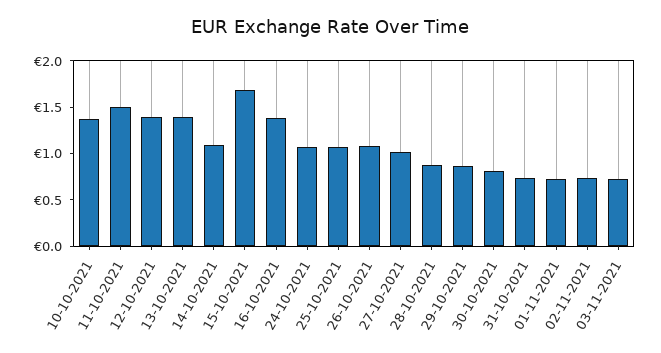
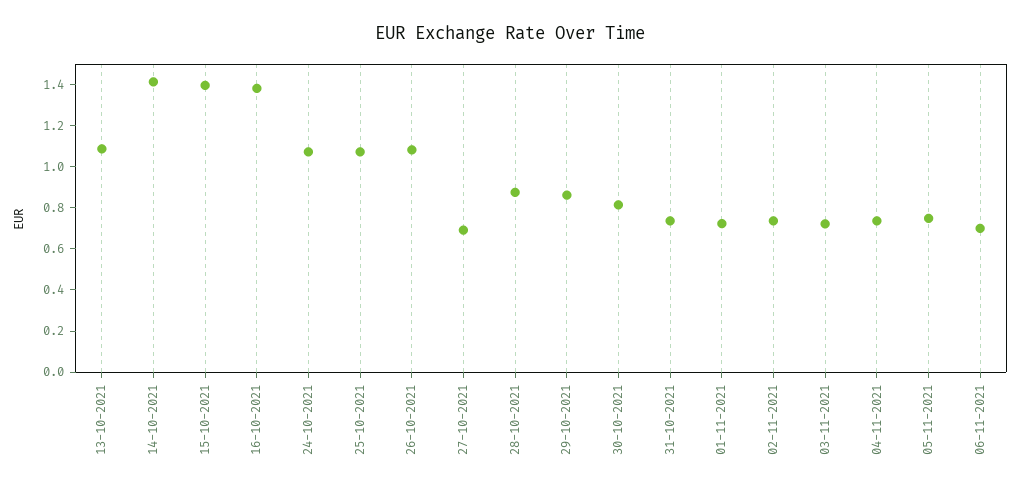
10-10-2021: 1.4 -> none
11-10-2021: 1.5 -> none
12-10-2021: 1.4 -> none
13-10-2021: 1.4 -> 1.1
14-10-2021: 1.1 -> 1.4
15-10-2021: 1.7 -> 1.4
27-10-2021: 1 -> 0.7
04-11-2021: none -> 0.75
05-11-2021: none -> 0.75
06-11-2021: none -> 0.7

